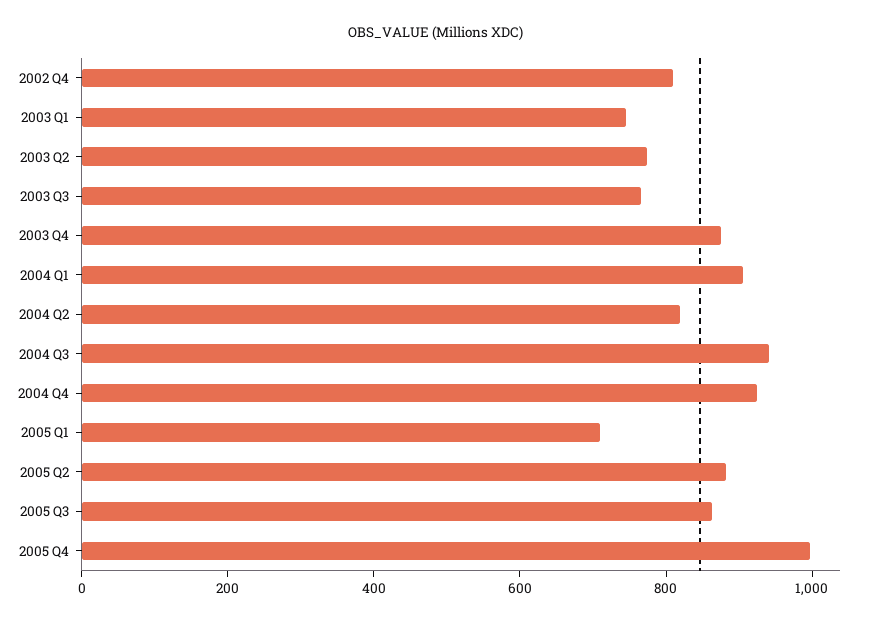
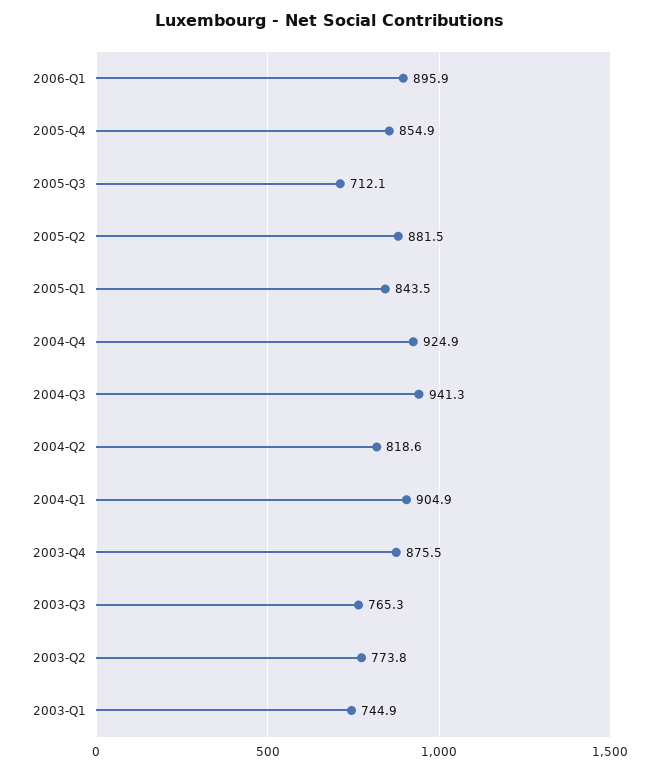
2002 Q4: 800 -> none
2005 Q1: 700 -> 843.5
2005 Q3: 850 -> 712.1
2005 Q4: 1000 -> 854.9
2006-Q1: none -> 895.9

